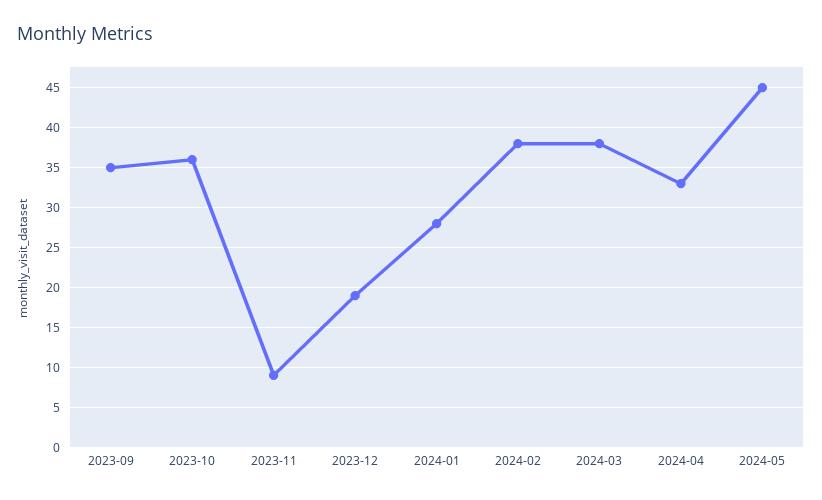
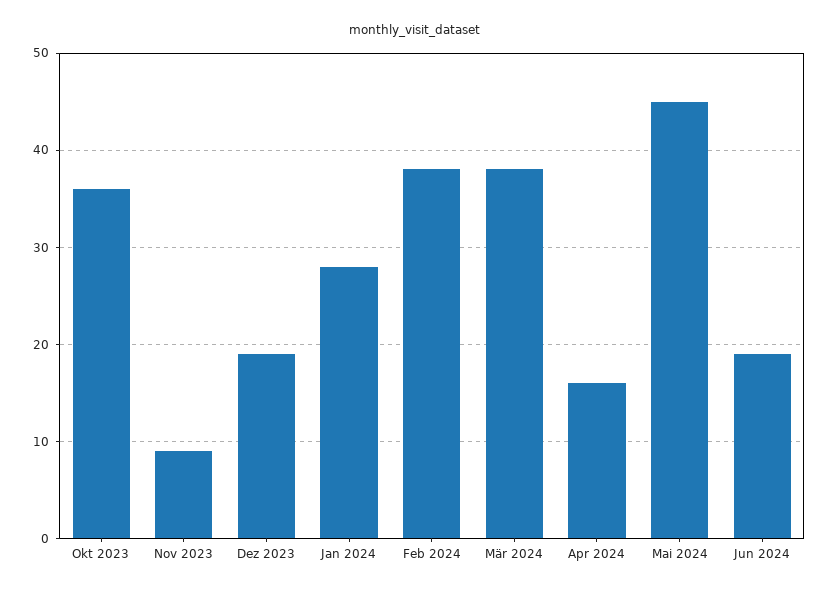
2023-09: 35 -> none
2024-04: 33 -> 16
Jun 2024: none -> 19

